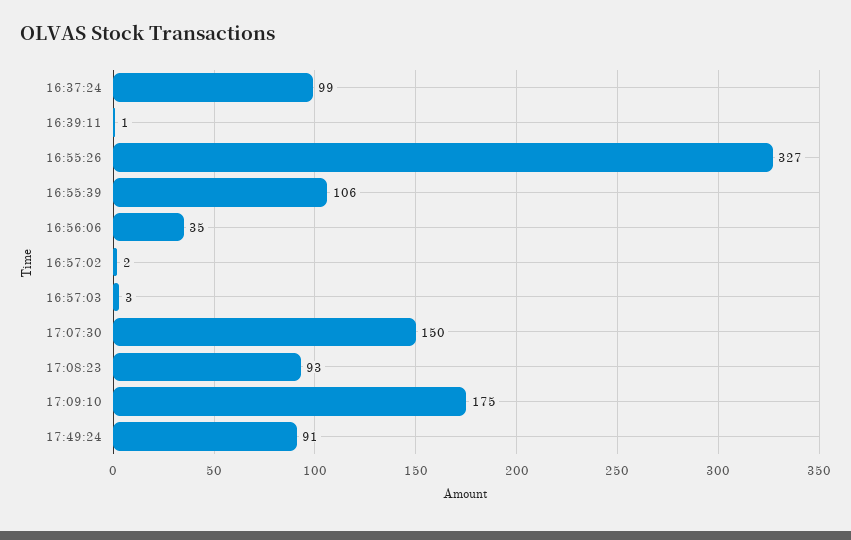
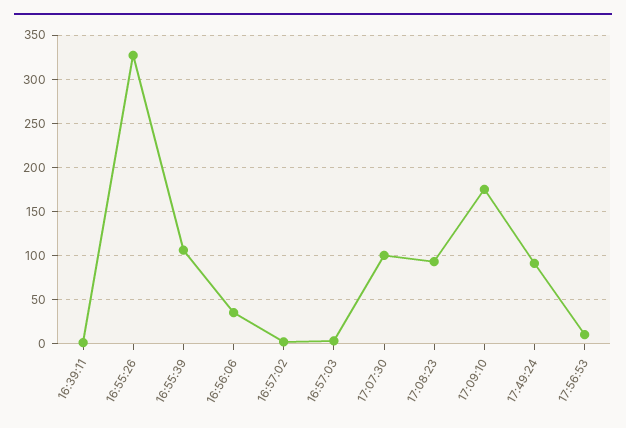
16:37:24: 99 -> none
17:07:30: 150 -> 100
17:56:53: none -> 10

